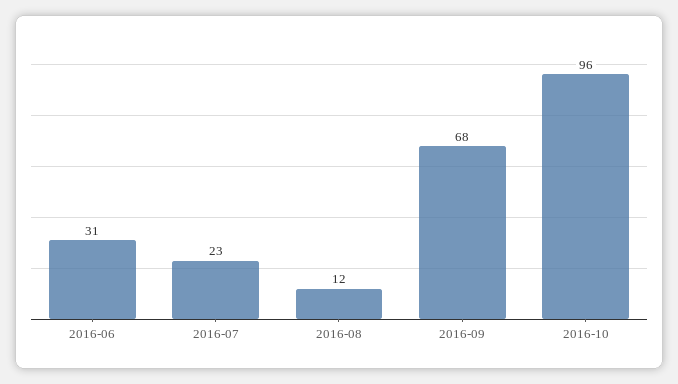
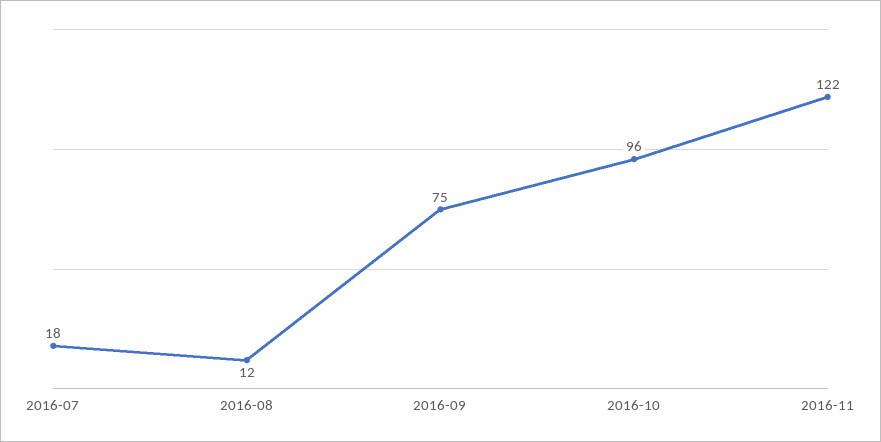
2016-06: 31 -> none
2016-07: 23 -> 18
2016-09: 68 -> 75
2016-11: none -> 122

